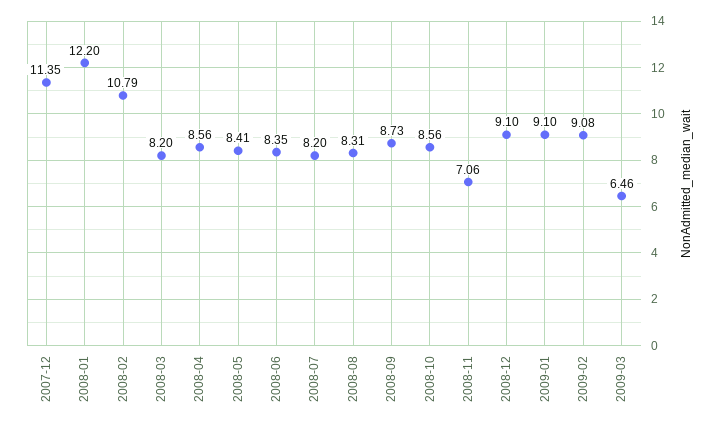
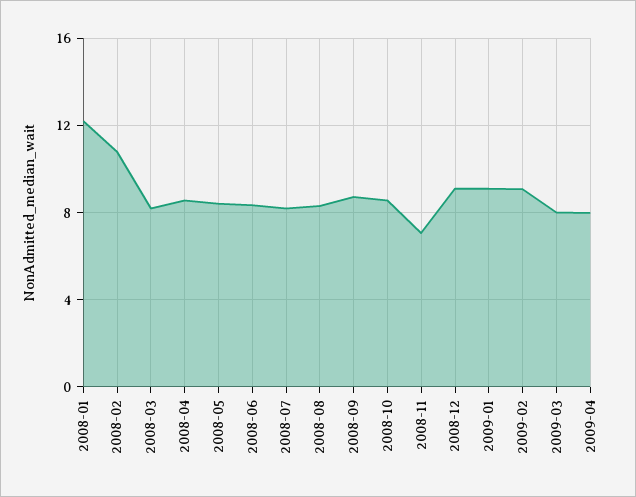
2007-12: 11.35 -> none
2009-03: 6.46 -> 8
2009-04: none -> 8

